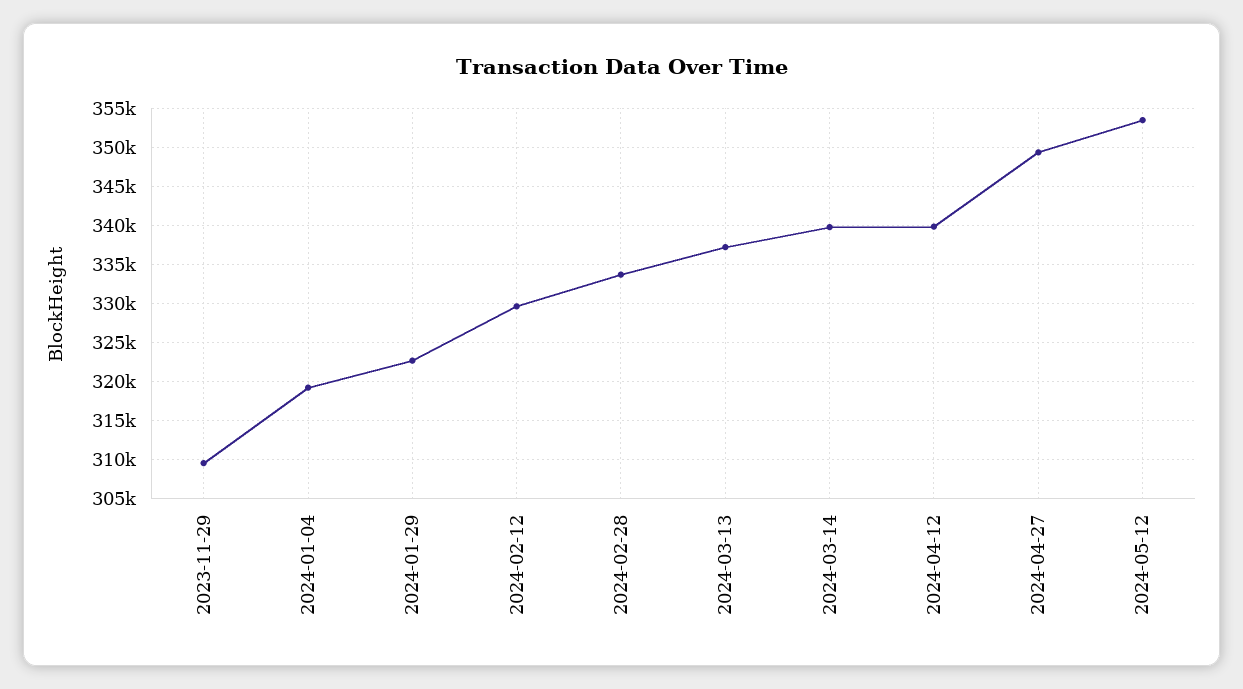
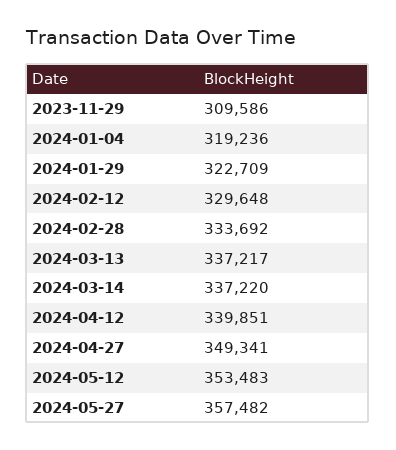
2024-03-14: 340000 -> 337220
2024-05-27: none -> 357482

